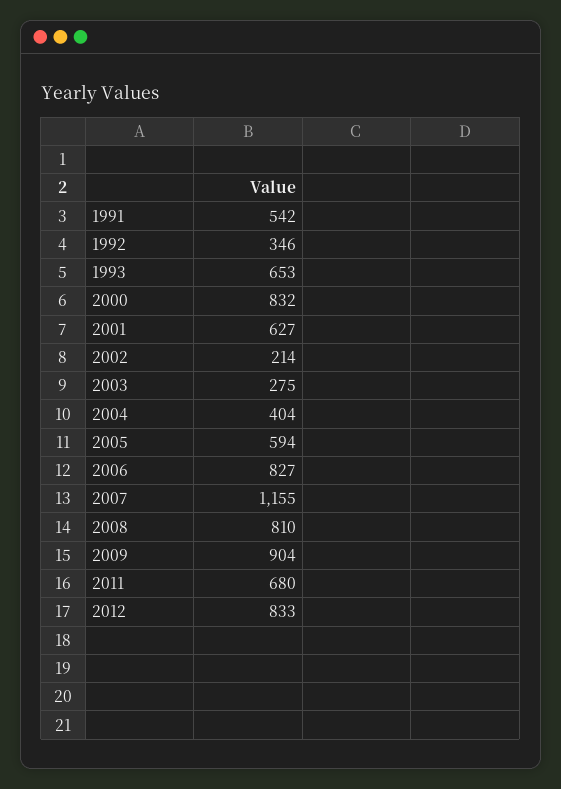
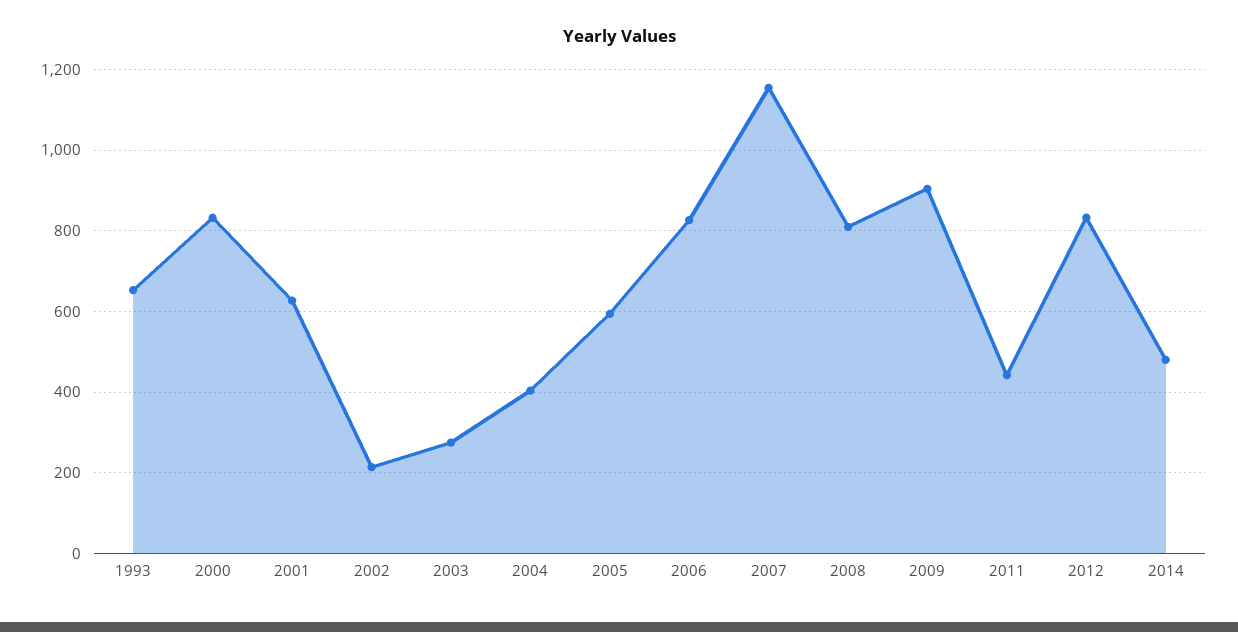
1991: 542 -> none
1992: 346 -> none
2011: 680 -> 440
2014: none -> 480

